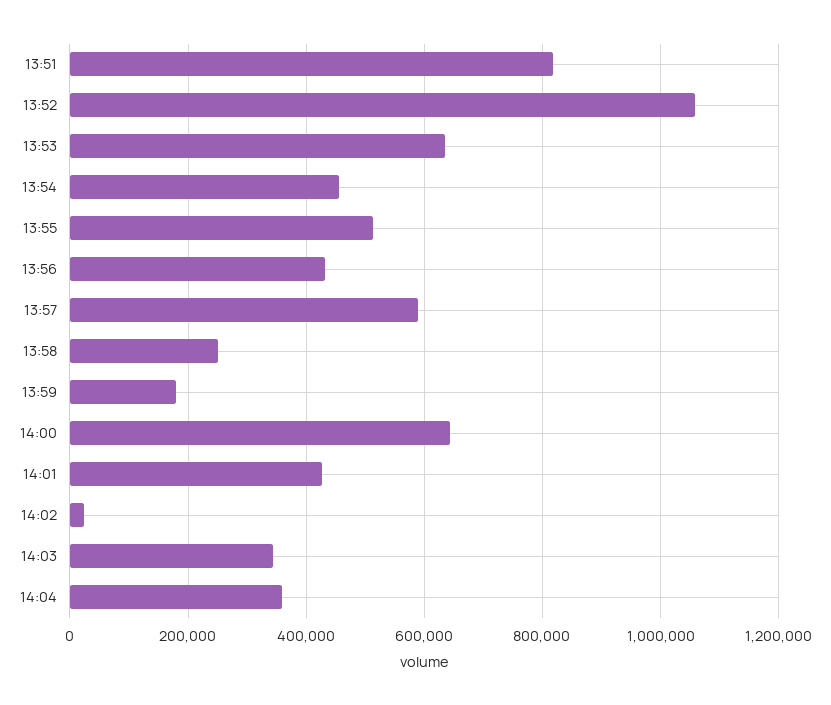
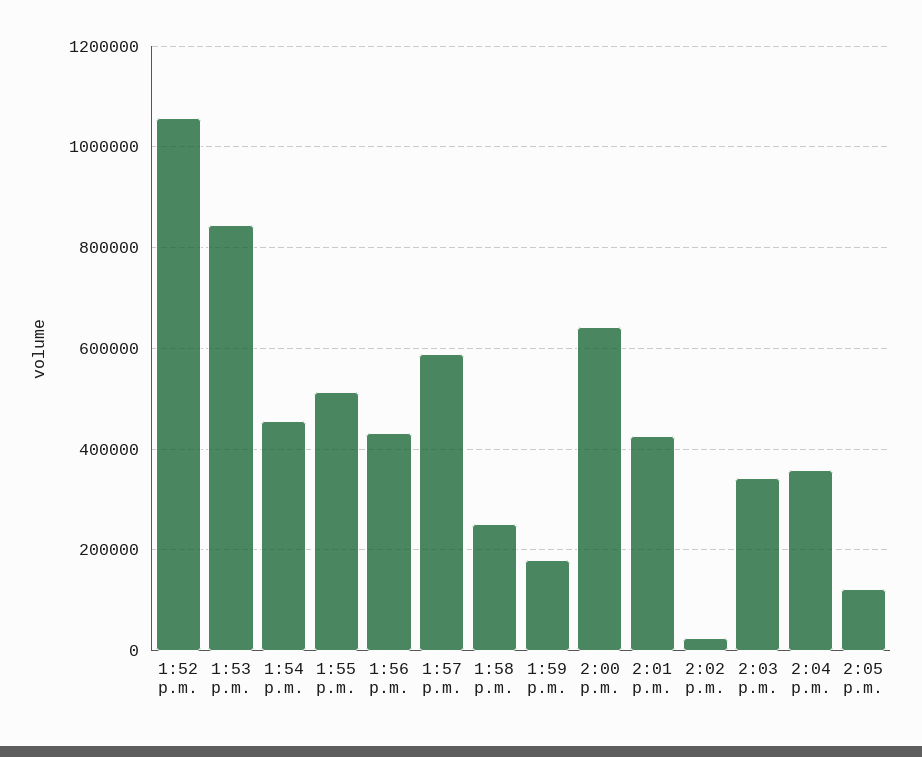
13:51: 820000 -> none
13:53: 640000 -> 840000
2:05 p.m.: none -> 120000

